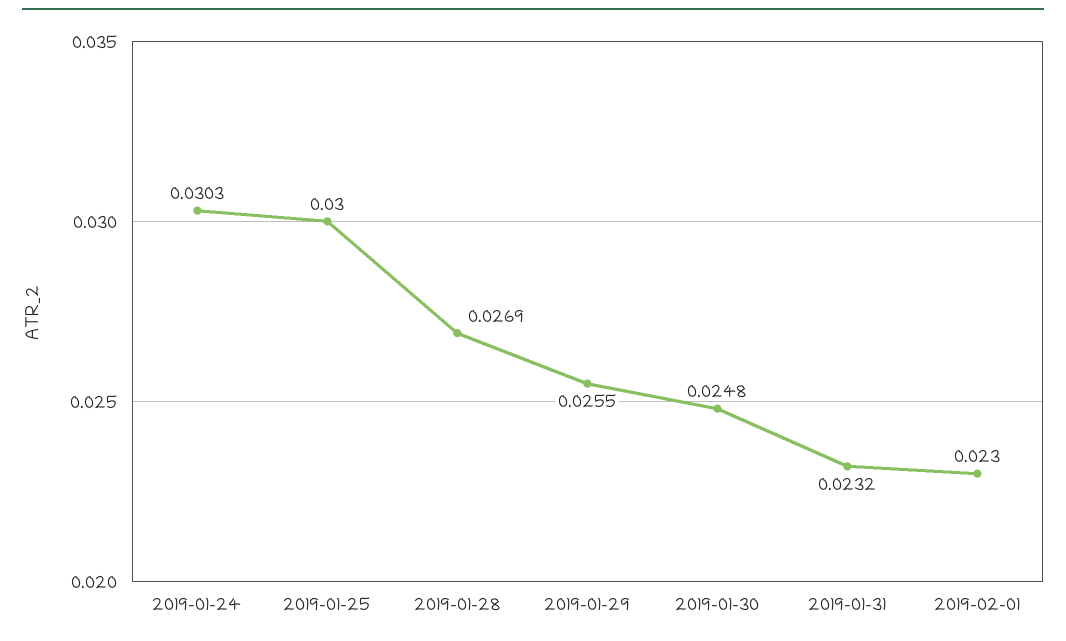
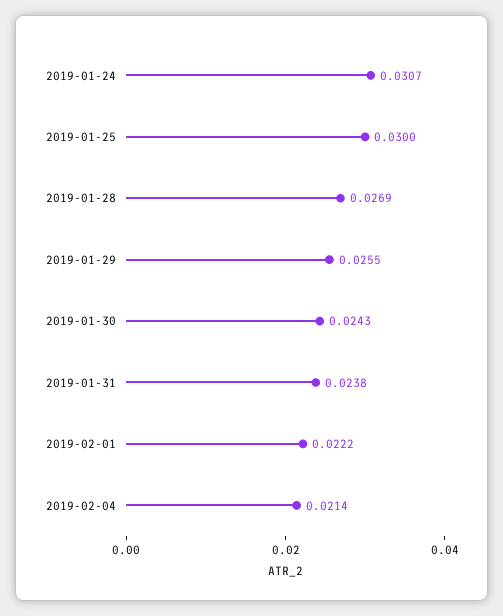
2019-01-24: 0.0303 -> 0.0307
2019-01-30: 0.0248 -> 0.0243
2019-01-31: 0.0232 -> 0.0238
2019-02-01: 0.023 -> 0.0222
2019-02-04: none -> 0.0214

